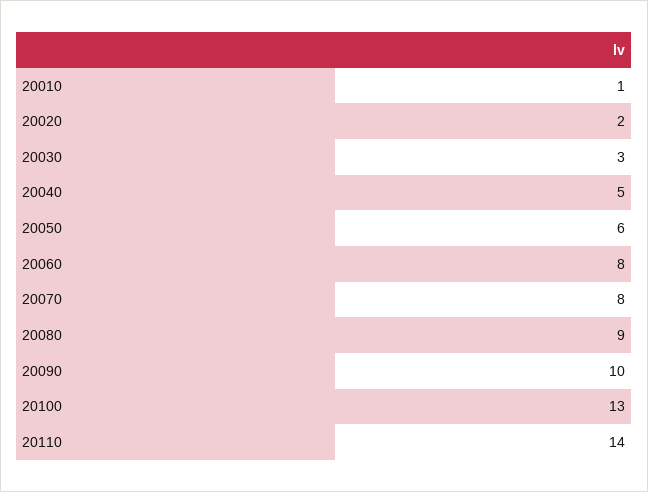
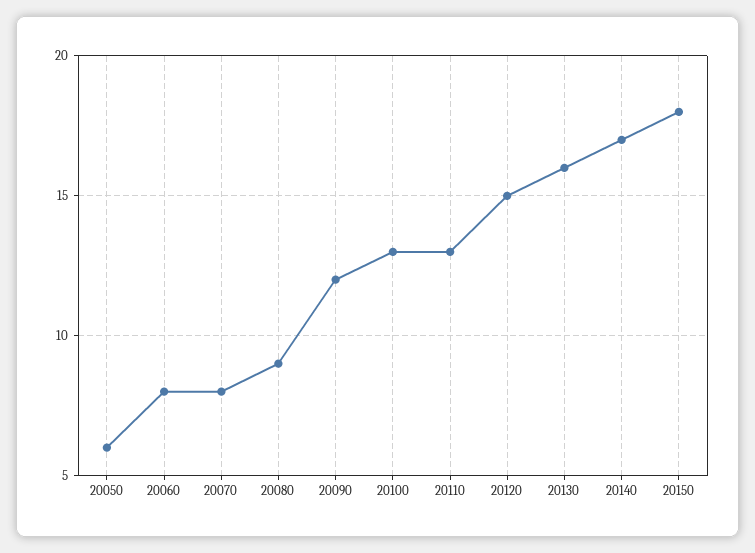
20010: 1 -> none
20020: 2 -> none
20030: 3 -> none
20040: 5 -> none
20090: 10 -> 12
20110: 14 -> 13
20120: none -> 15
20130: none -> 16
20140: none -> 17
20150: none -> 18

